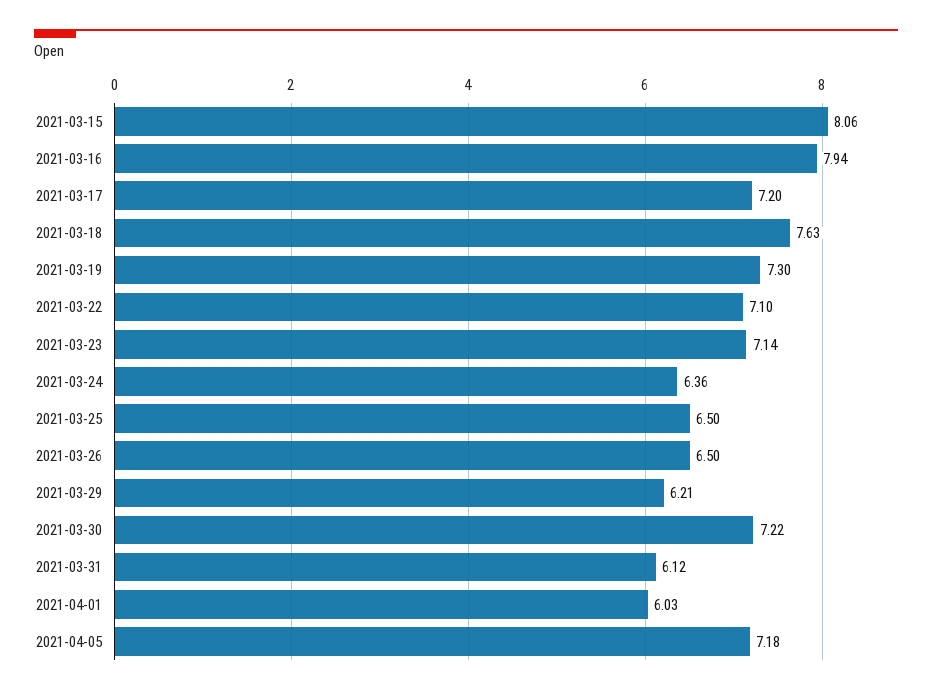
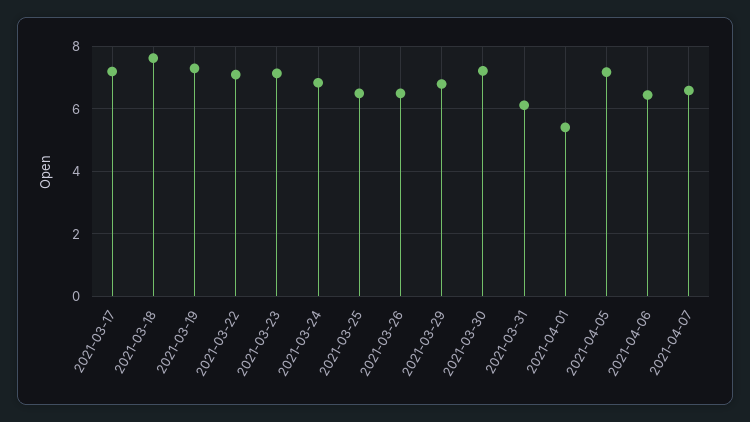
2021-03-15: 8.06 -> none
2021-03-16: 7.94 -> none
2021-03-24: 6.36 -> 6.8
2021-03-29: 6.21 -> 6.8
2021-04-01: 6.03 -> 5.4
2021-04-06: none -> 6.4
2021-04-07: none -> 6.6

